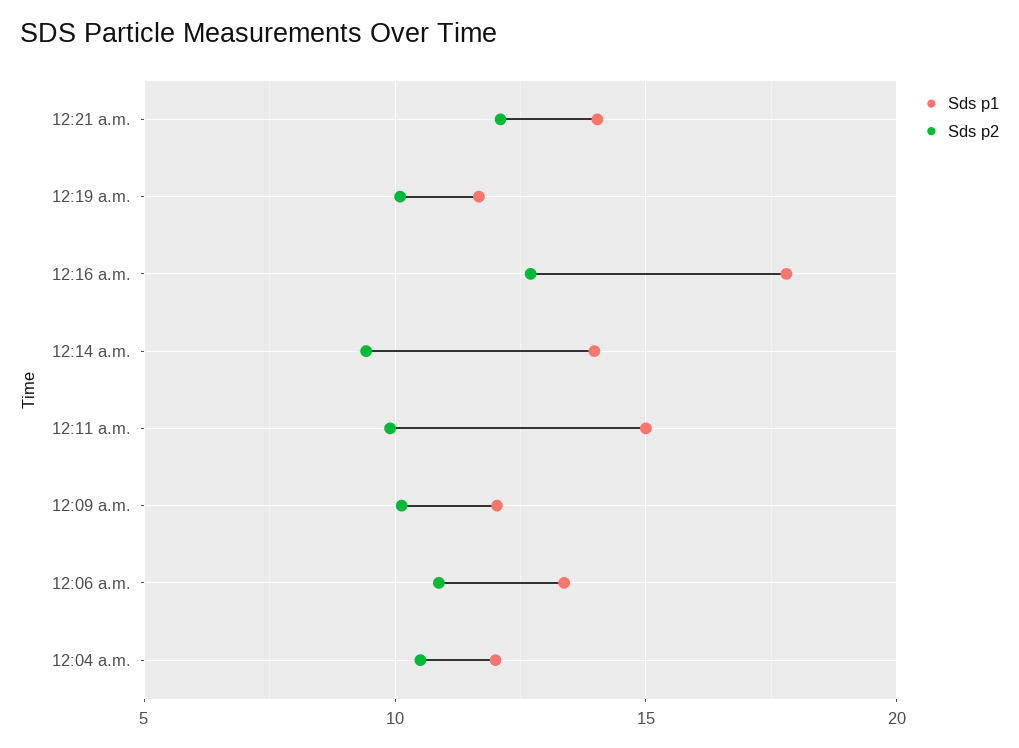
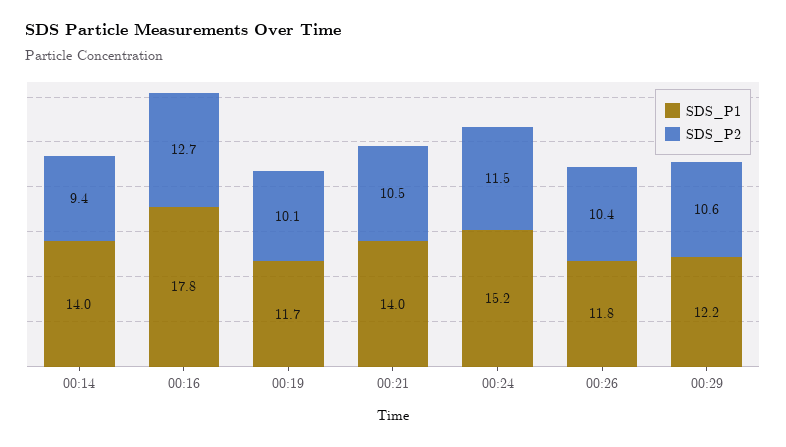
Sds p2, 12:21 a.m.: 12 -> 10.5
Sds p1, 12:11 a.m.: 15 -> none
Sds p2, 12:11 a.m.: 10 -> none
Sds p1, 12:09 a.m.: 12 -> none
Sds p2, 12:09 a.m.: 10 -> none
Sds p1, 12:06 a.m.: 13.5 -> none
Sds p2, 12:06 a.m.: 11 -> none
Sds p1, 12:04 a.m.: 12 -> none
Sds p2, 12:04 a.m.: 10.5 -> none
Sds p1, 00:24: none -> 15.2
Sds p2, 00:24: none -> 11.5
Sds p1, 00:26: none -> 11.8
Sds p2, 00:26: none -> 10.4
Sds p1, 00:29: none -> 12.2
Sds p2, 00:29: none -> 10.6

